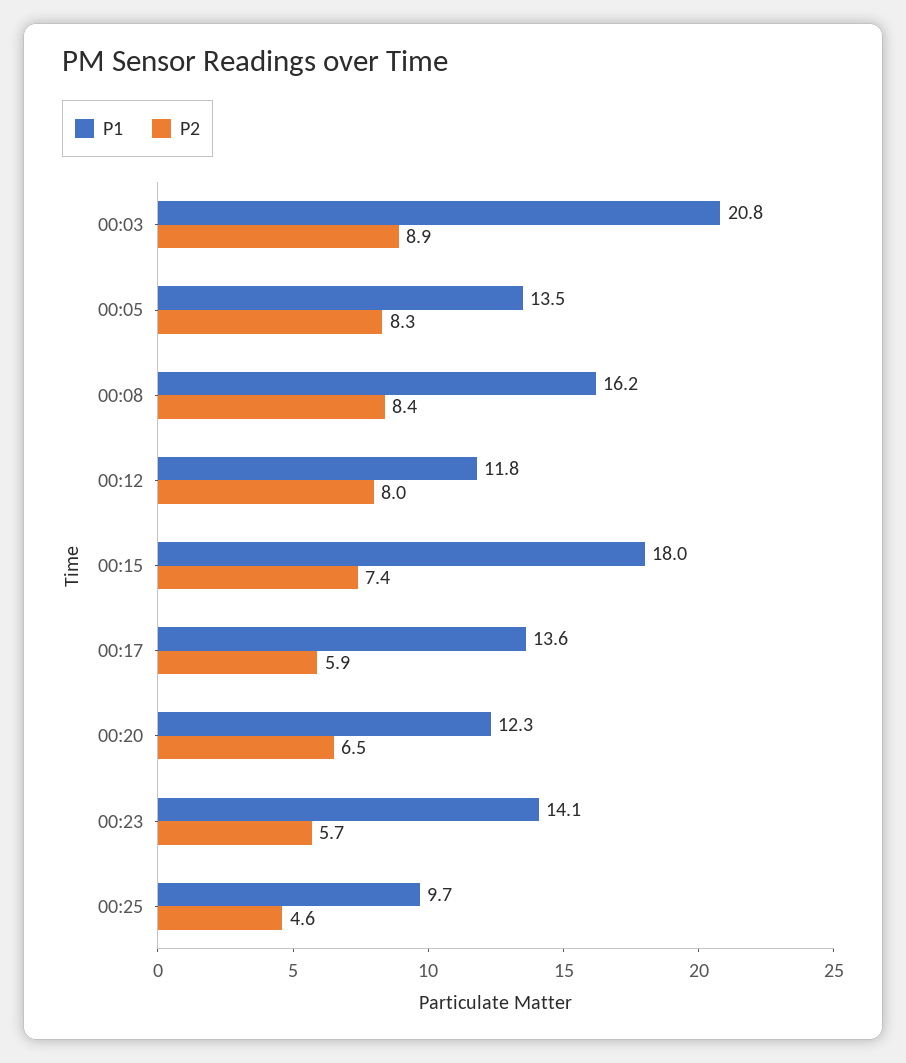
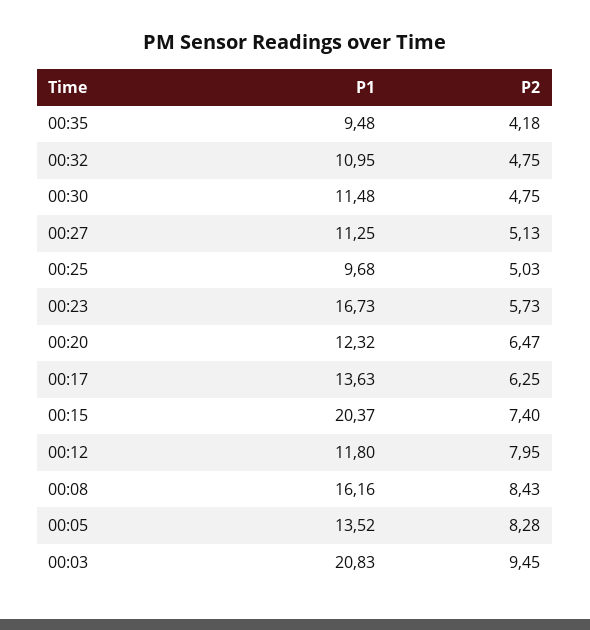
P2, 00:03: 8.9 -> 9.45
P1, 00:15: 18 -> 20.37
P2, 00:17: 5.9 -> 6.25
P1, 00:23: 14.1 -> 16.73
P2, 00:25: 4.6 -> 5.03
P1, 00:35: none -> 9.48
P2, 00:35: none -> 4.18
P1, 00:32: none -> 10.95
P2, 00:32: none -> 4.75
P1, 00:30: none -> 11.48
P2, 00:30: none -> 4.75
P1, 00:27: none -> 11.25
P2, 00:27: none -> 5.13

